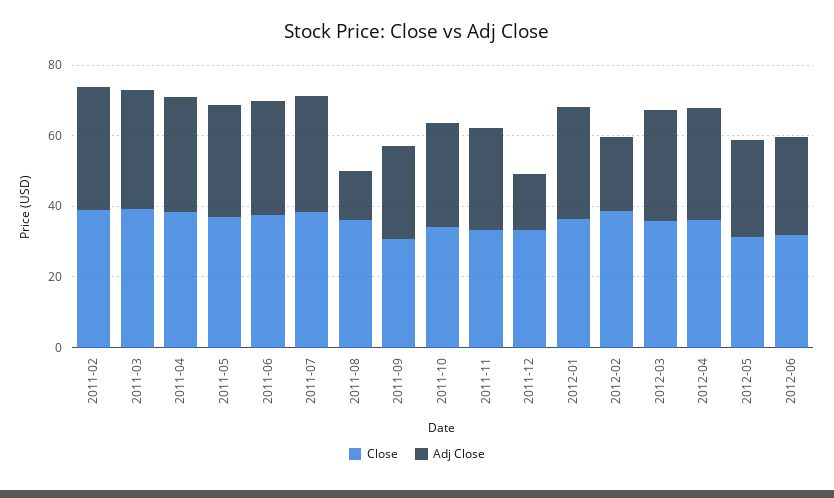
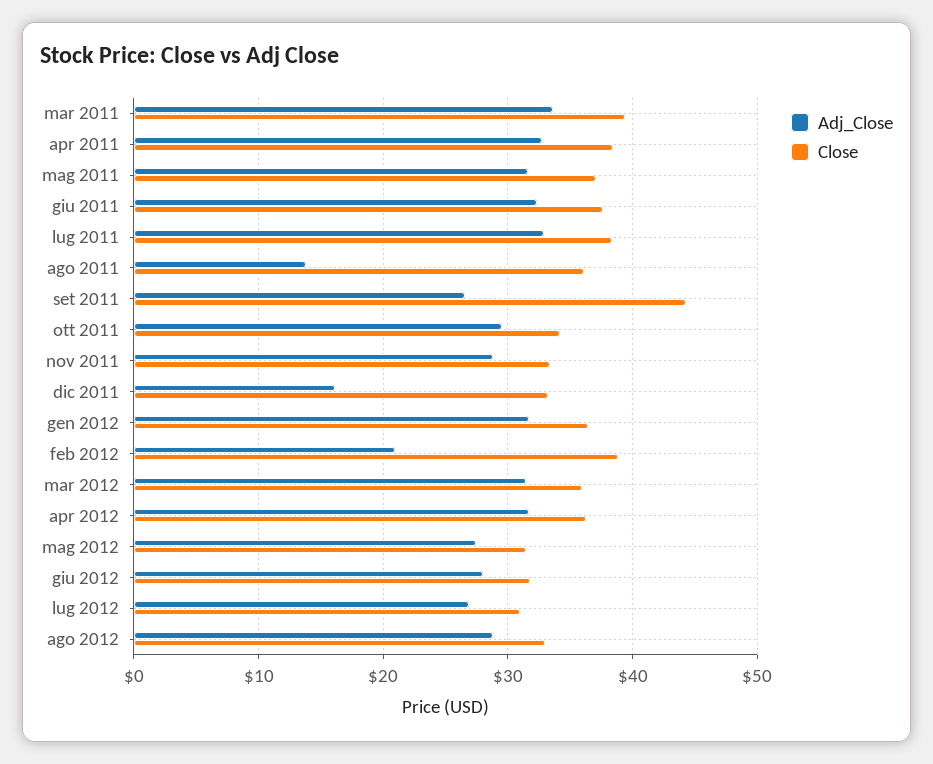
Close, 2011-02: 40 -> none
Adj Close, 2011-02: 35 -> none
Close, 2011-09: 30 -> 44
Adj Close, lug 2012: none -> 27
Close, lug 2012: none -> 31
Adj Close, ago 2012: none -> 29
Close, ago 2012: none -> 33

